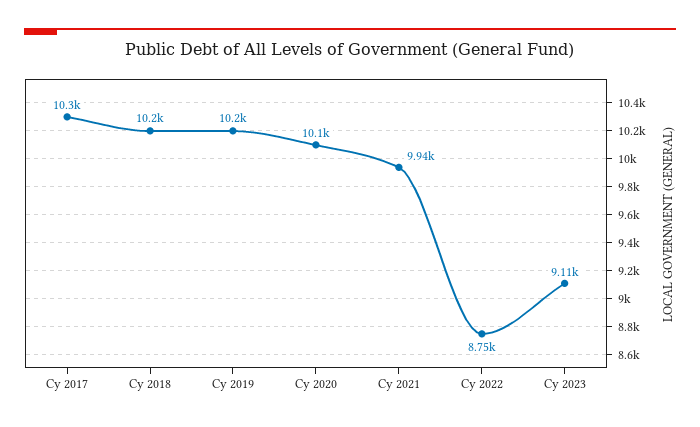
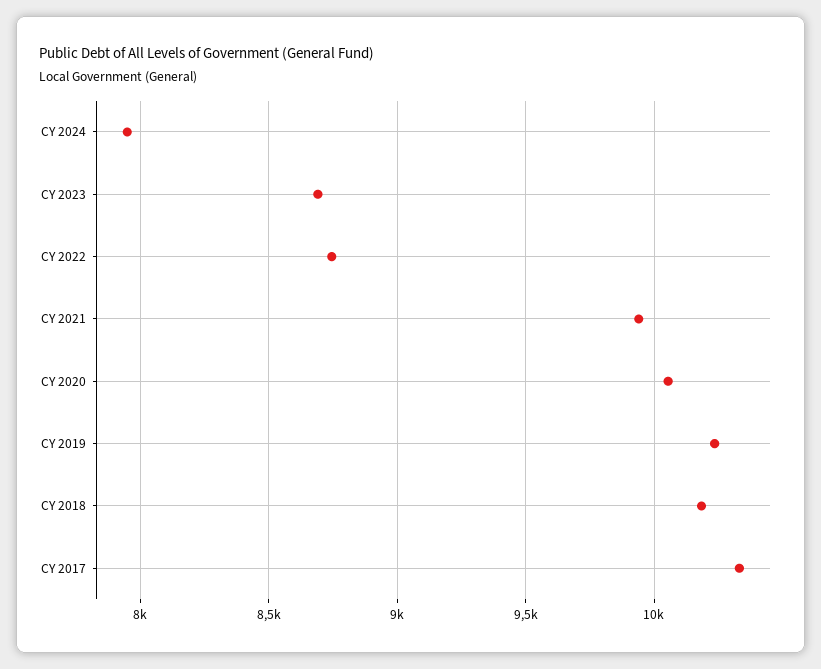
Cy 2023: 9110 -> 8700
CY 2024: none -> 7950

